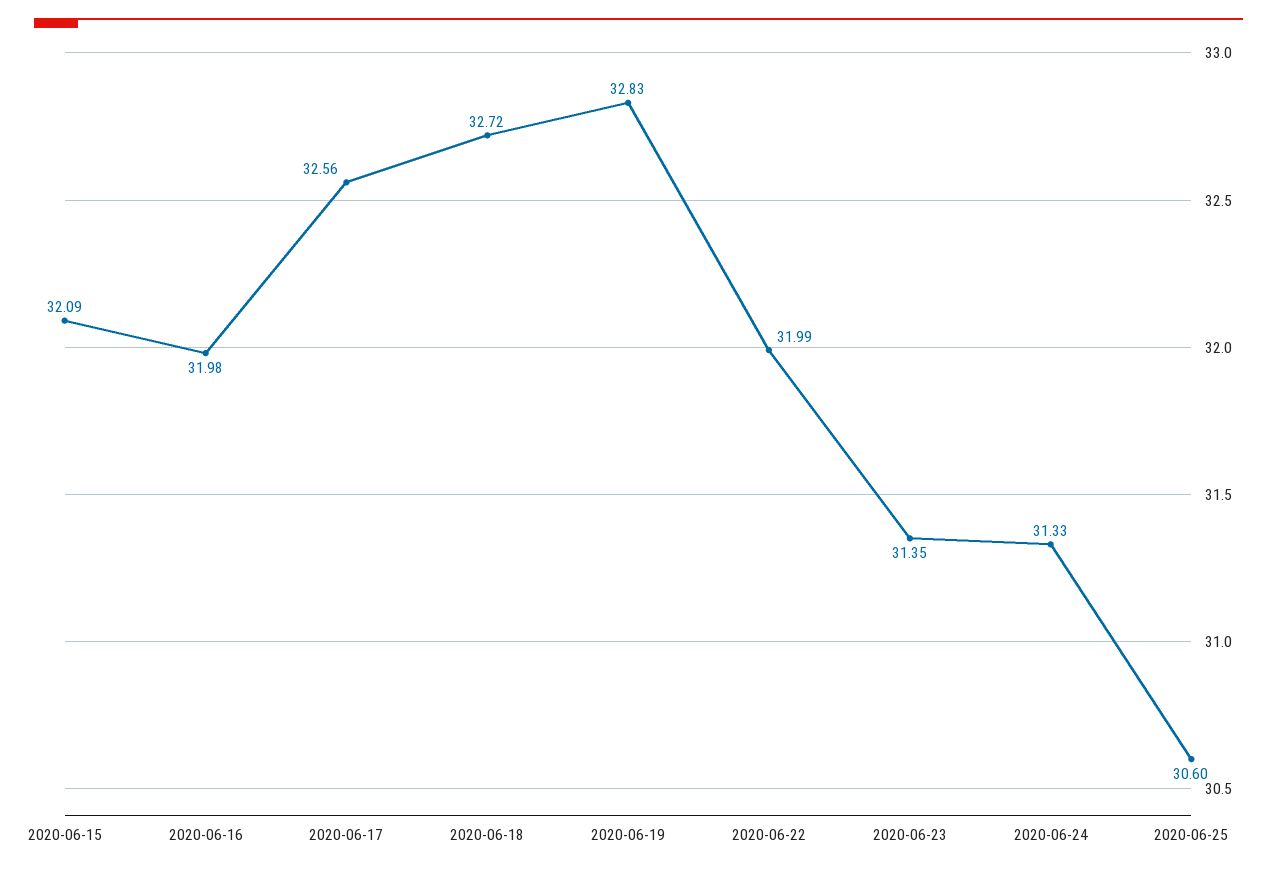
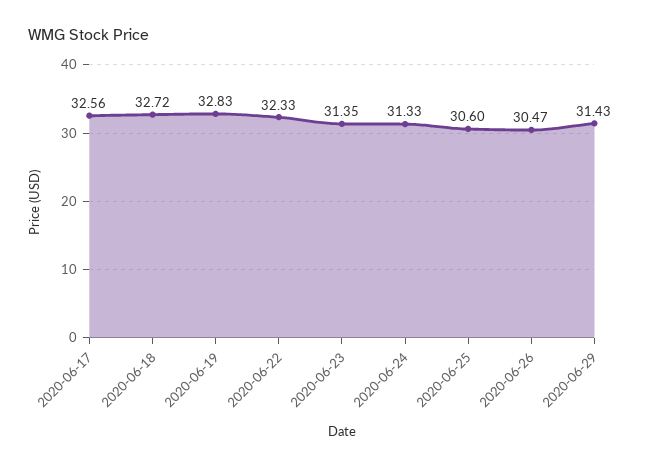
2020-06-15: 32.09 -> none
2020-06-16: 31.98 -> none
2020-06-22: 31.99 -> 32.33
2020-06-26: none -> 30.47
2020-06-29: none -> 31.43

